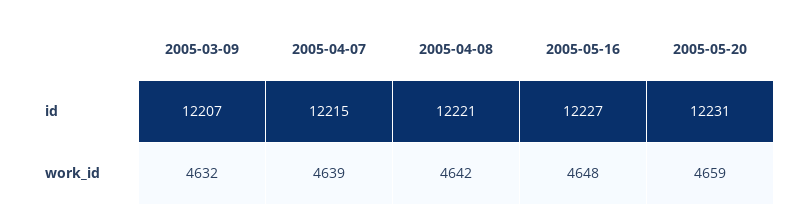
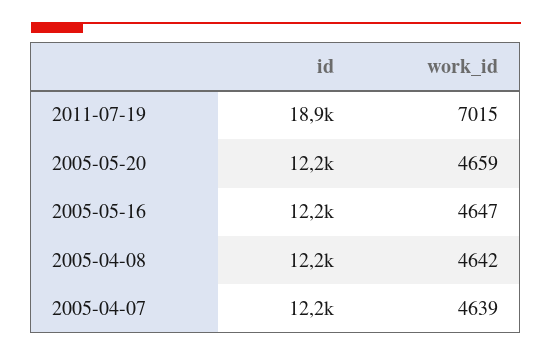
2005-03-09, id: 12207 -> none
2005-03-09, work_id: 4632 -> none
2005-05-16, work_id: 4648 -> 4647
2011-07-19, id: none -> 18900
2011-07-19, work_id: none -> 7015

